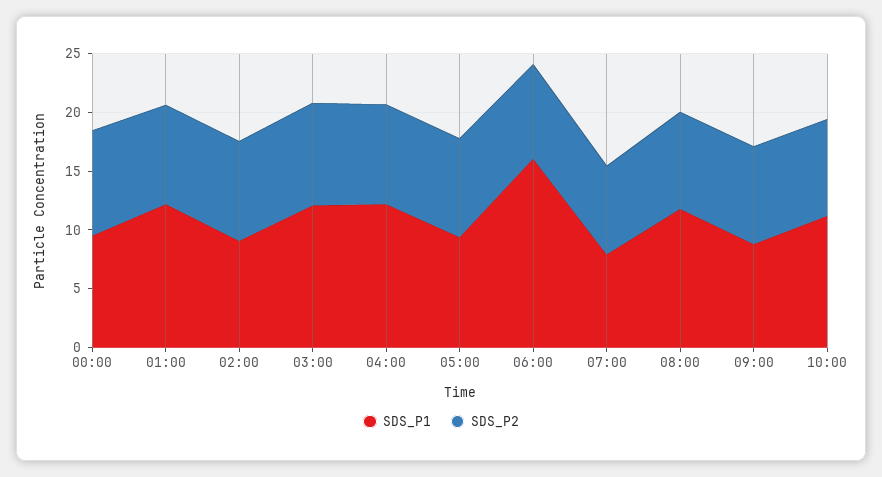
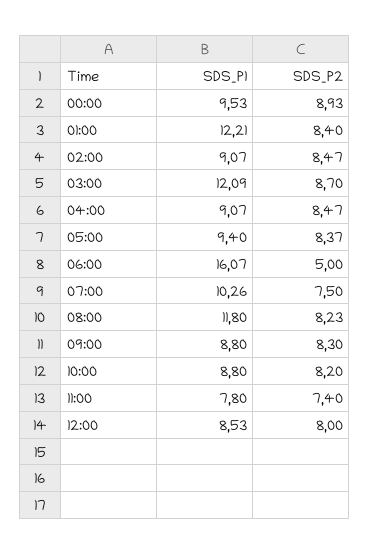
SDS_P1, 04:00: 12 -> 9.07
SDS_P2, 06:00: 8 -> 5
SDS_P1, 07:00: 8 -> 10.26
SDS_P1, 10:00: 11 -> 8.8
SDS_P1, 11:00: none -> 7.8
SDS_P2, 11:00: none -> 7.4
SDS_P1, 12:00: none -> 8.53
SDS_P2, 12:00: none -> 8

